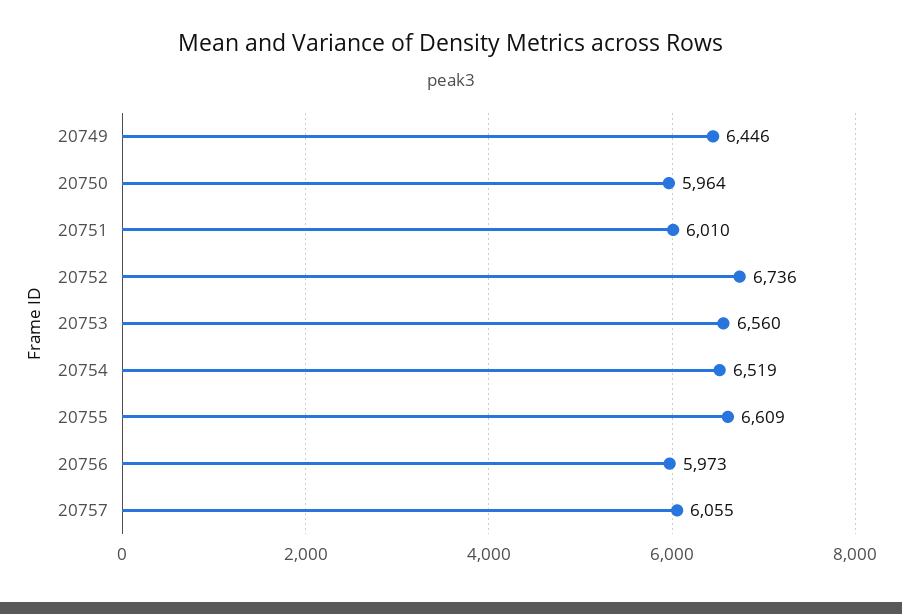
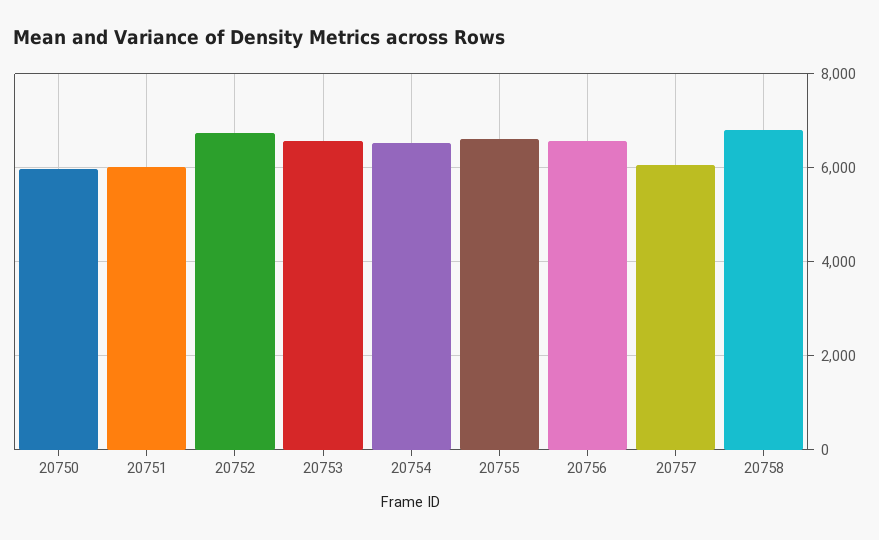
20749: 6446 -> none
20756: 5973 -> 6600
20758: none -> 6800

